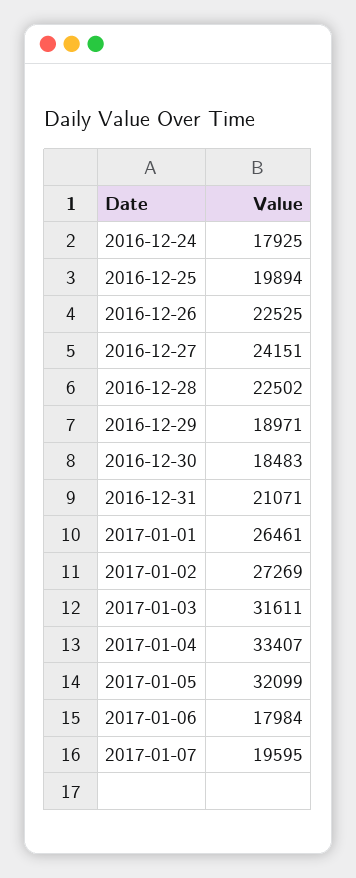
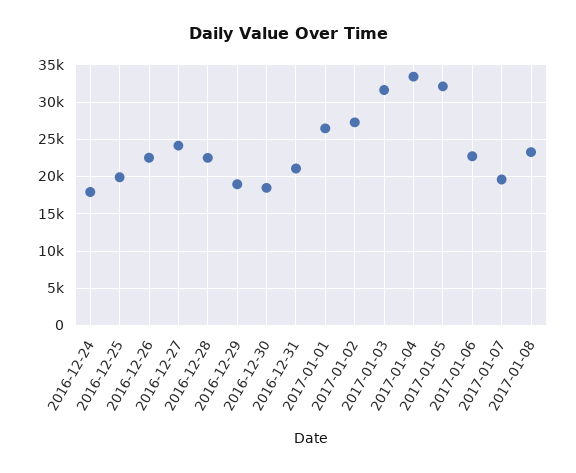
2017-01-06: 17984 -> 23000
2017-01-08: none -> 23000

